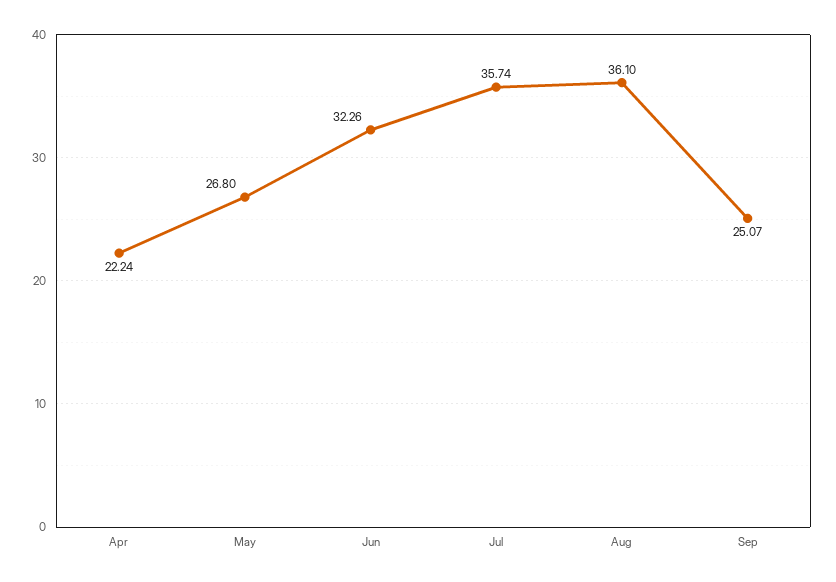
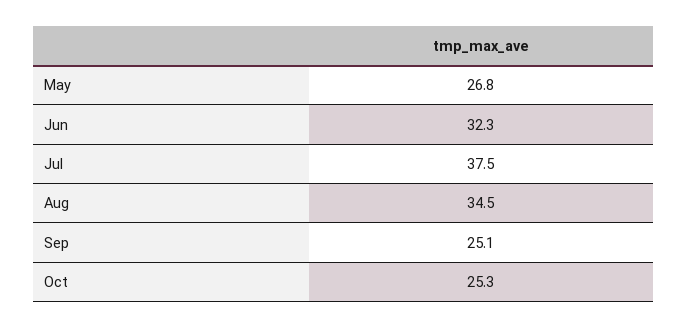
Apr: 22.24 -> none
Jul: 35.74 -> 37.5
Aug: 36.1 -> 34.5
Oct: none -> 25.3

